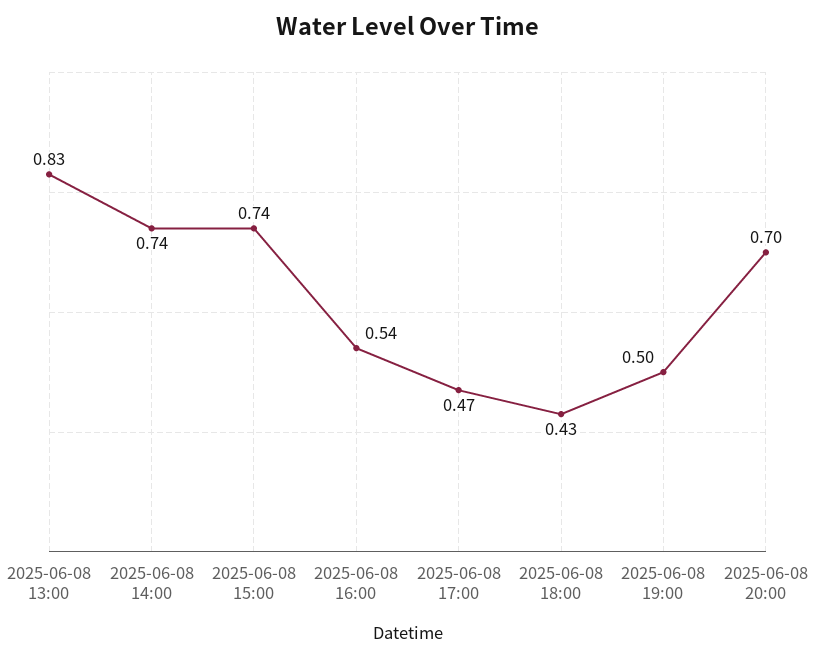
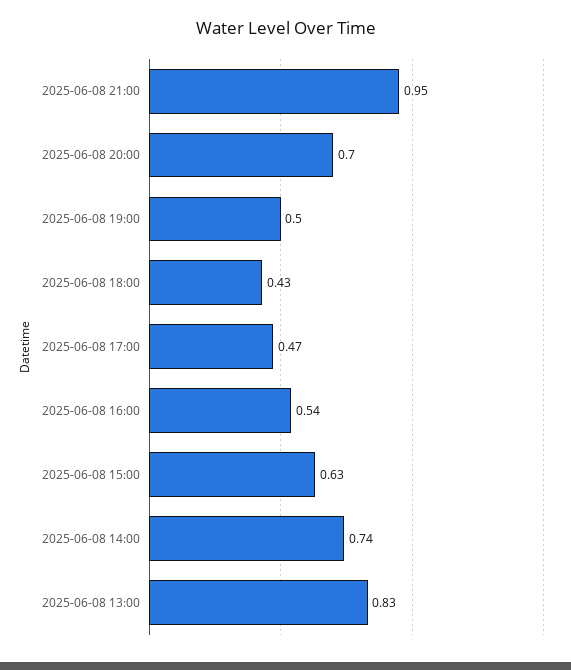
2025-06-08 15:00: 0.74 -> 0.63
2025-06-08 21:00: none -> 0.95

